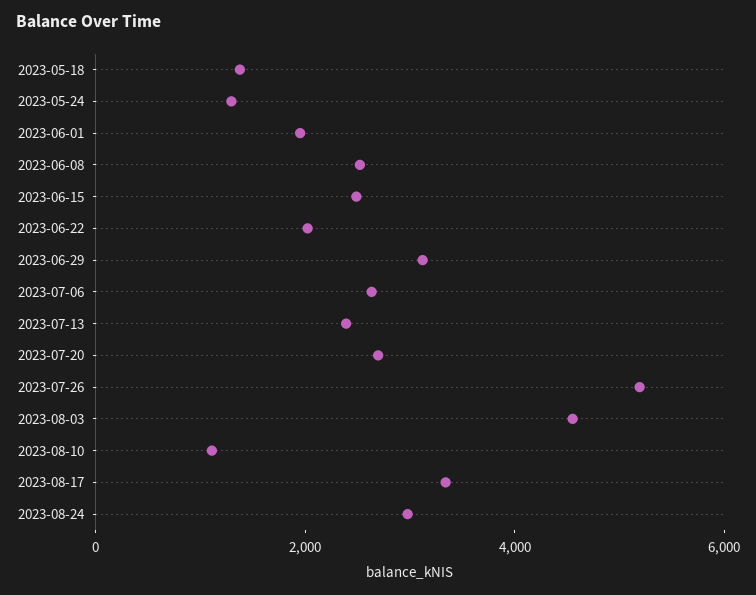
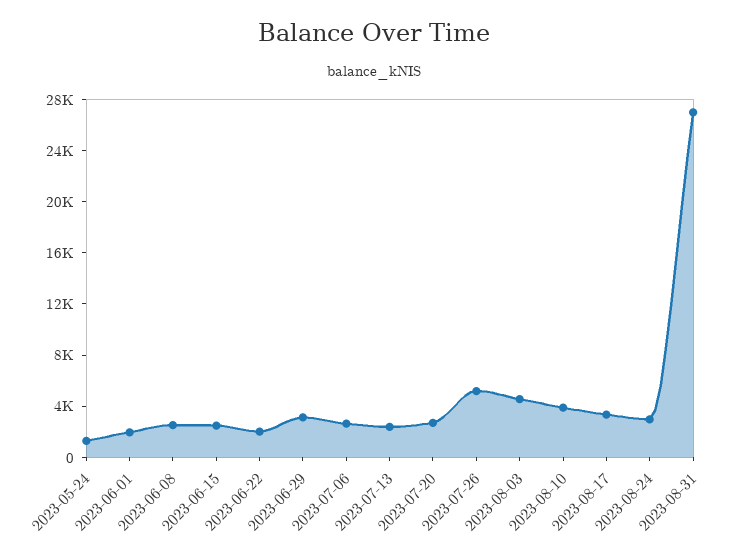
2023-05-18: 1500 -> none
2023-08-10: 1000 -> 4000
2023-08-31: none -> 27000

